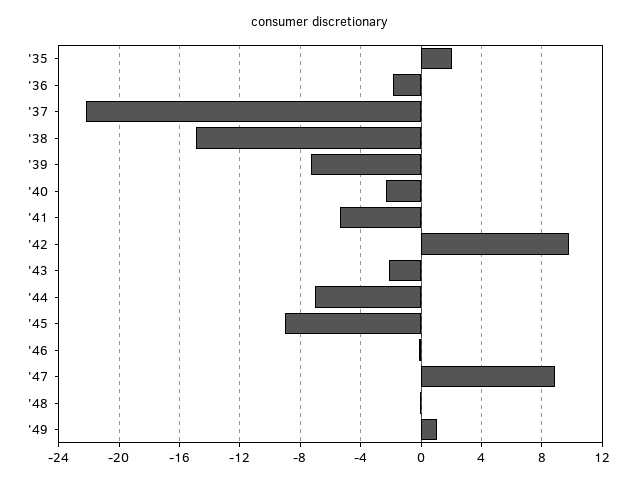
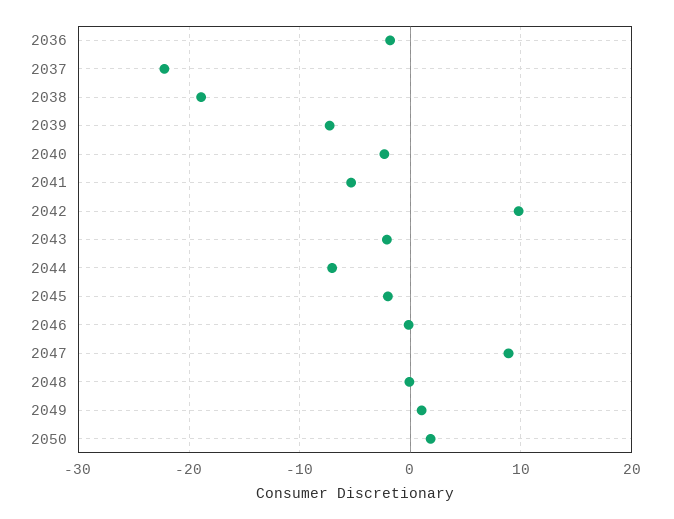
'35: 2 -> none
'38: -15 -> -19
'45: -9 -> -2
2050: none -> 2

